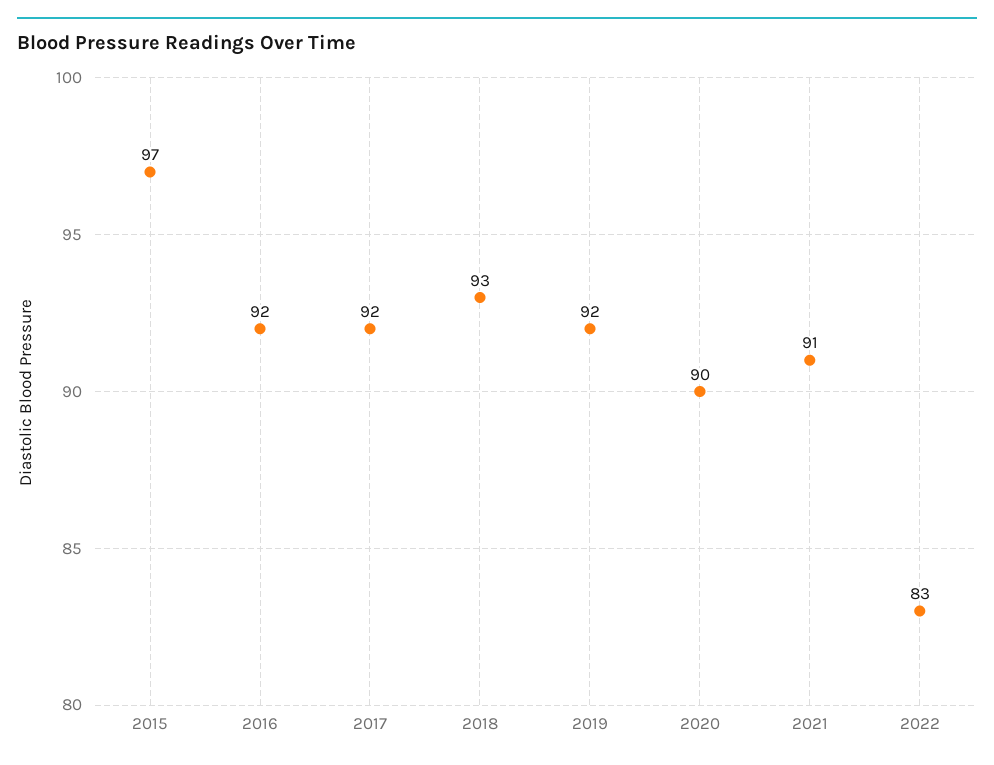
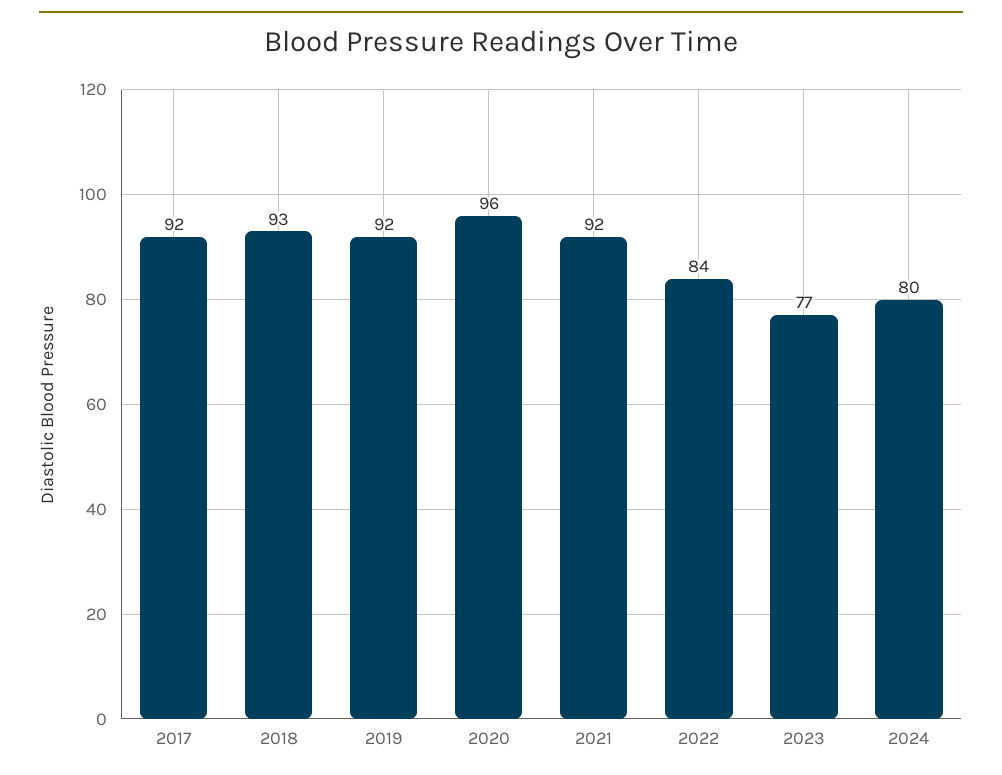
2015: 97 -> none
2016: 92 -> none
2020: 90 -> 96
2021: 91 -> 92
2022: 83 -> 84
2023: none -> 77
2024: none -> 80

